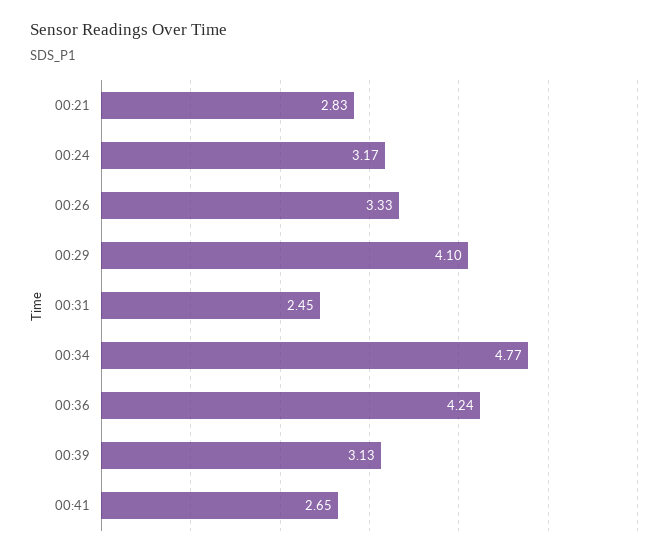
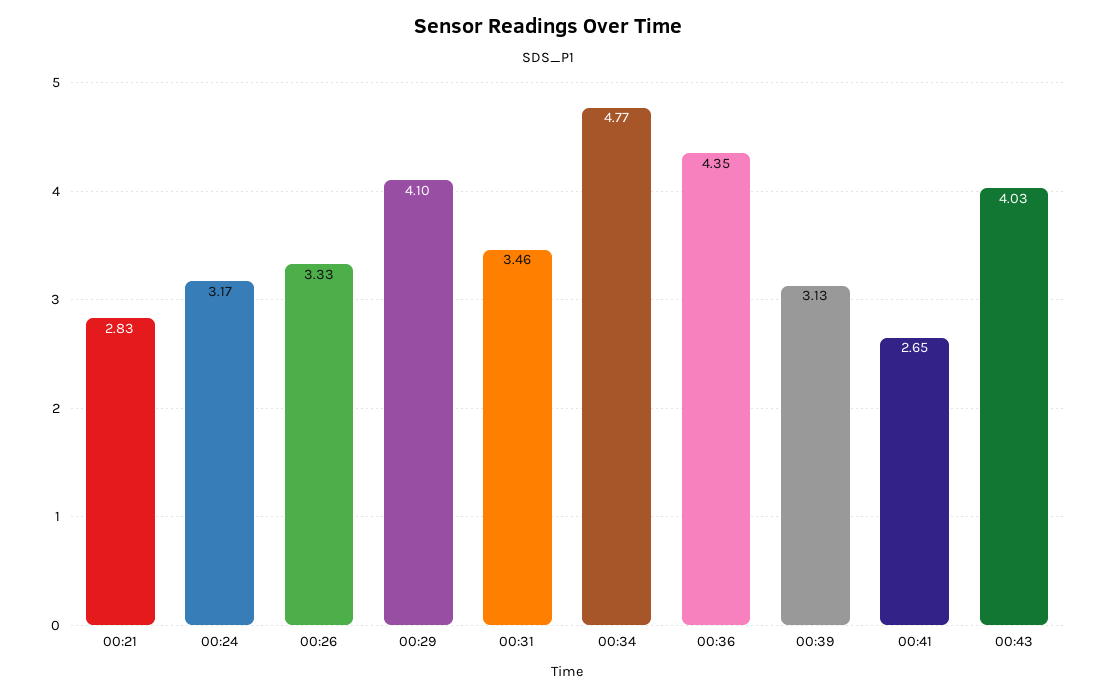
00:31: 2.45 -> 3.46
00:36: 4.24 -> 4.35
00:43: none -> 4.03

